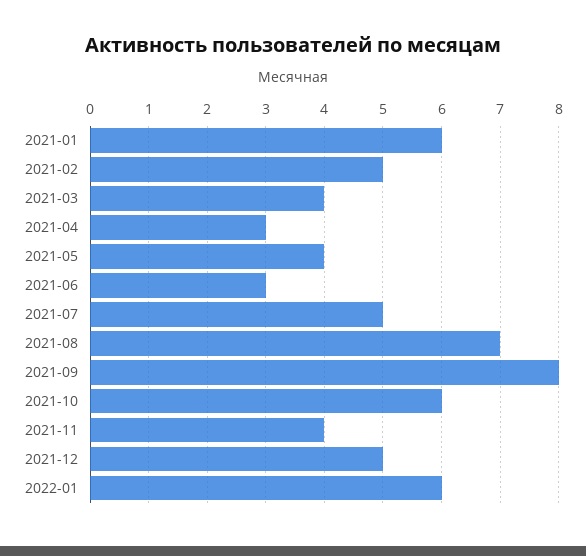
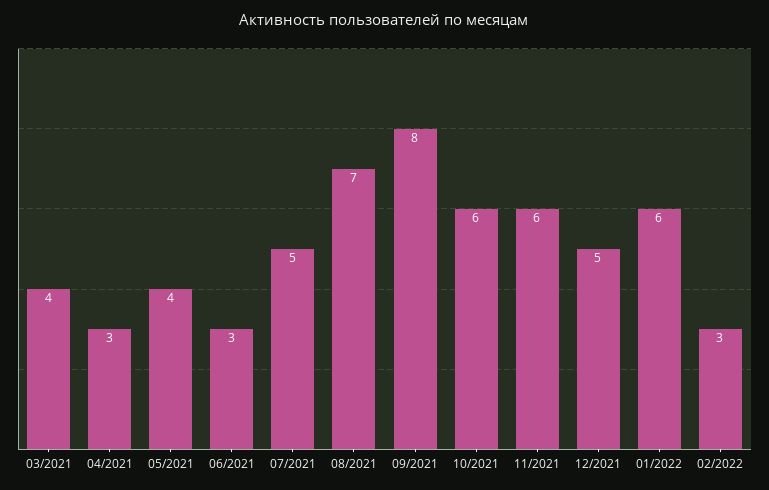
2021-01: 6 -> none
2021-02: 5 -> none
2021-11: 4 -> 6
02/2022: none -> 3

